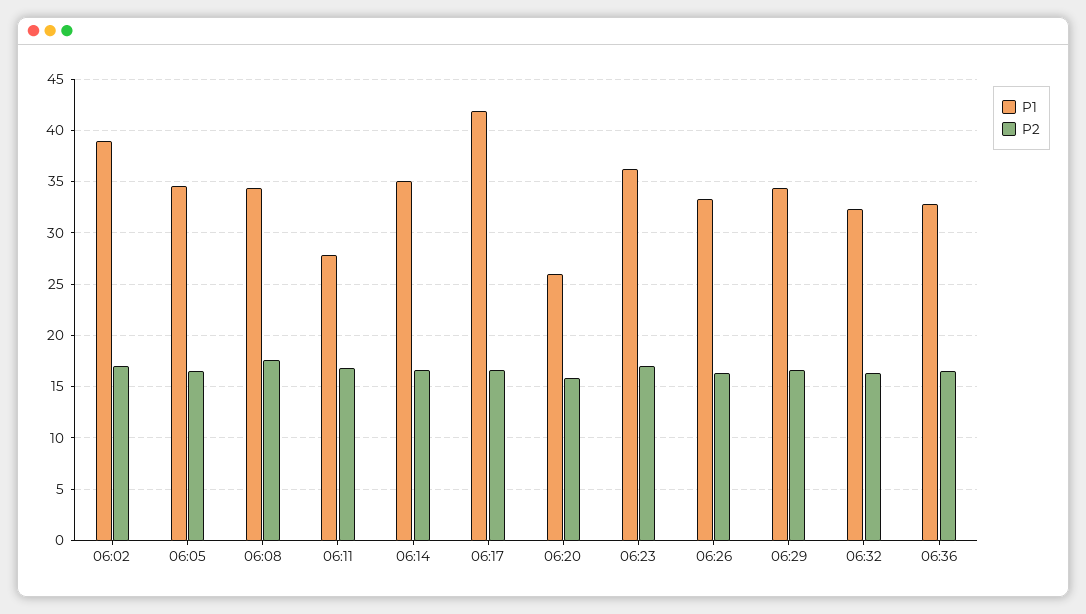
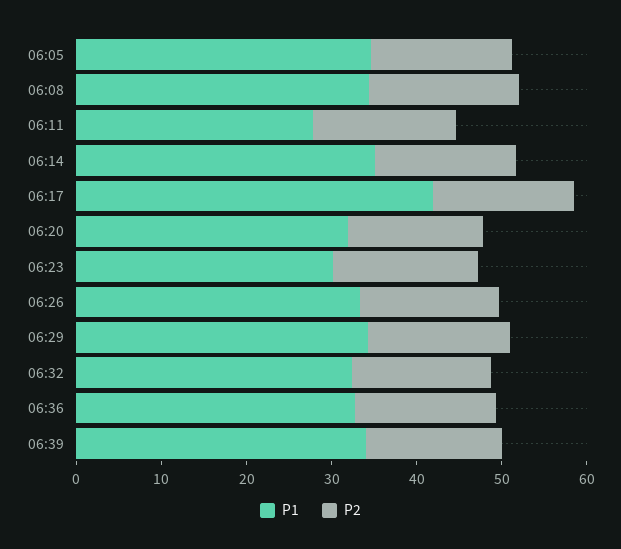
P1, 06:02: 39 -> none
P2, 06:02: 17 -> none
P1, 06:20: 26 -> 32
P1, 06:23: 36 -> 30
P1, 06:39: none -> 34
P2, 06:39: none -> 16

